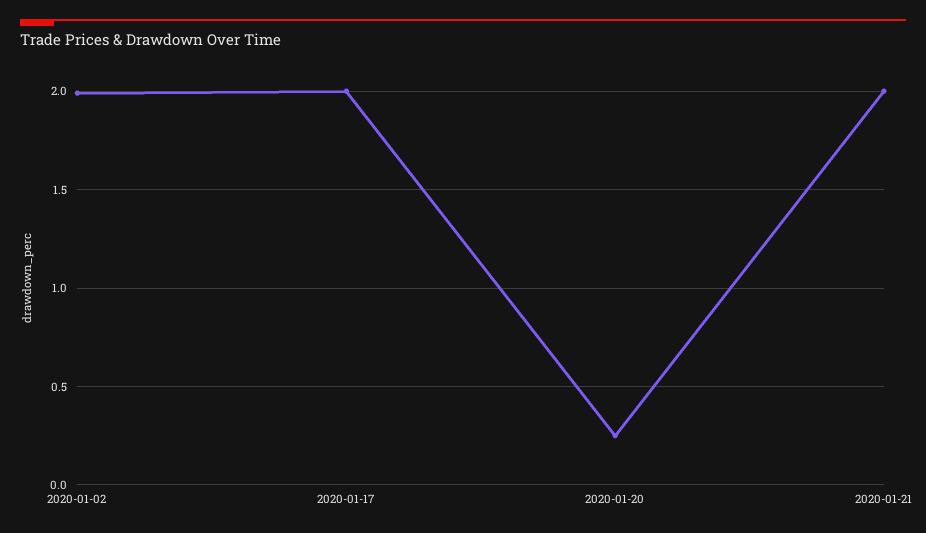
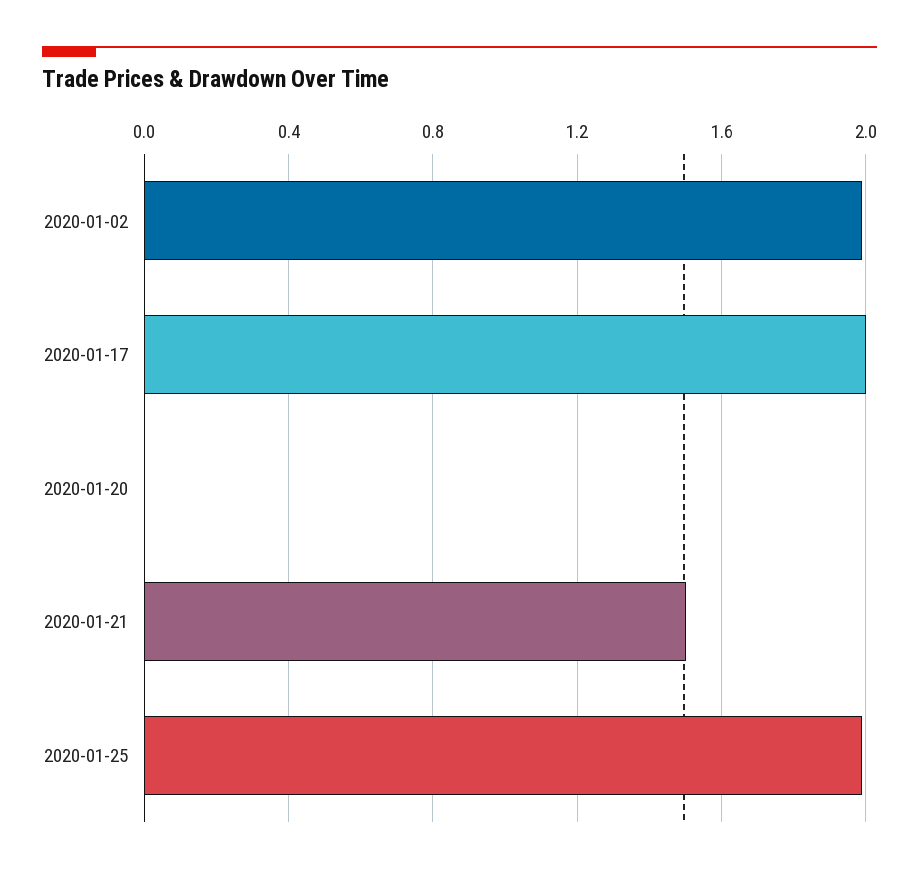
2020-01-20: 0.25 -> 0
2020-01-21: 2 -> 1.5
2020-01-25: none -> 2

